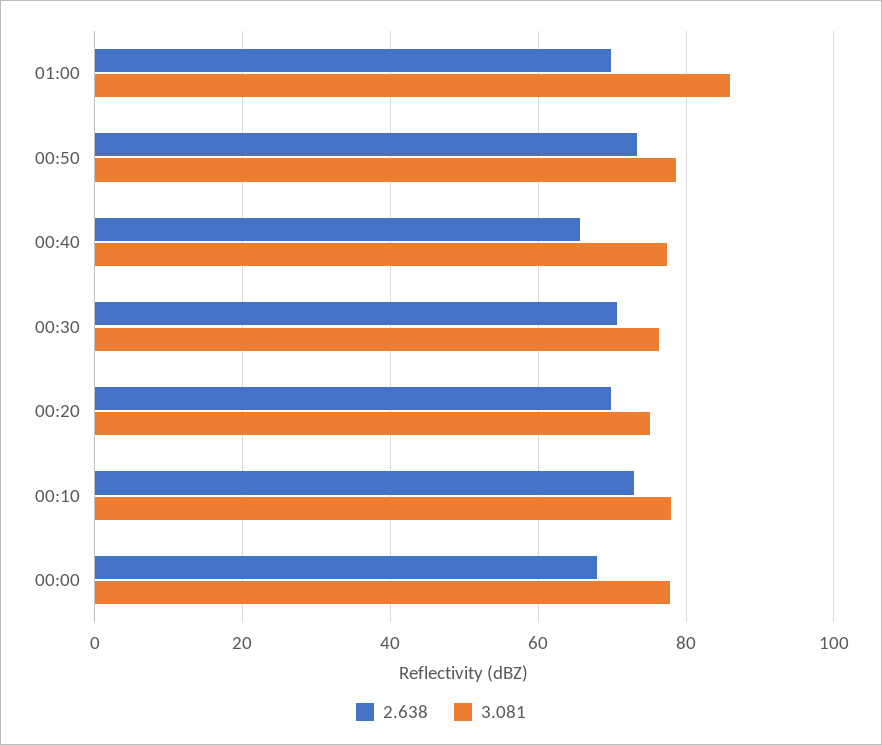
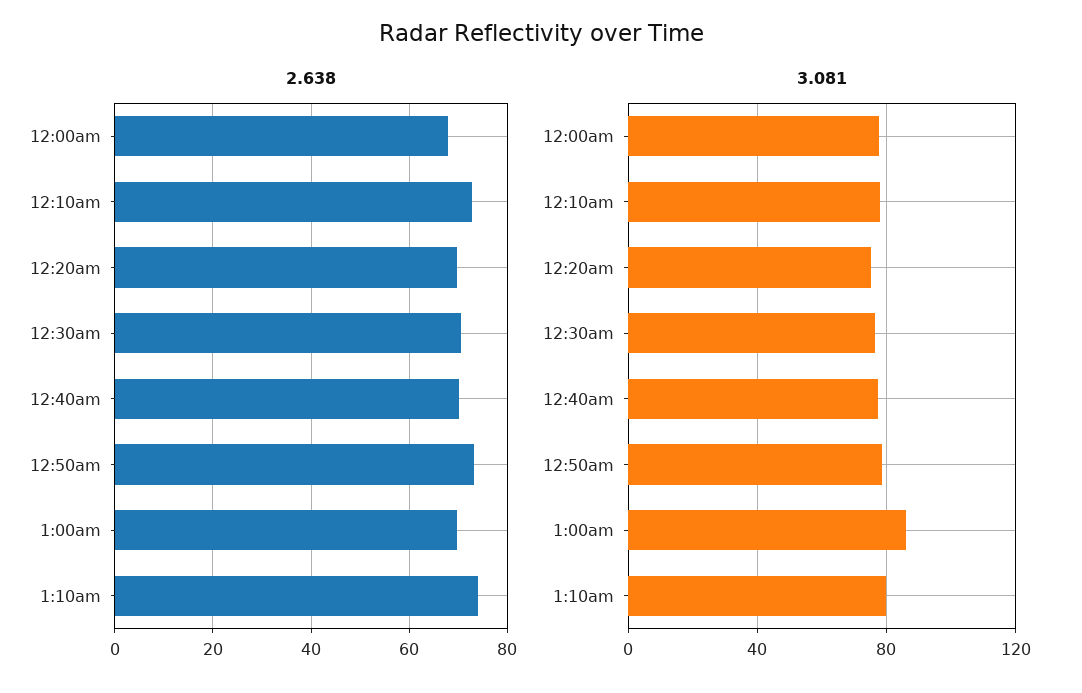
2.638, 00:40: 66 -> 70
2.638, 1:10am: none -> 74
3.081, 1:10am: none -> 80

